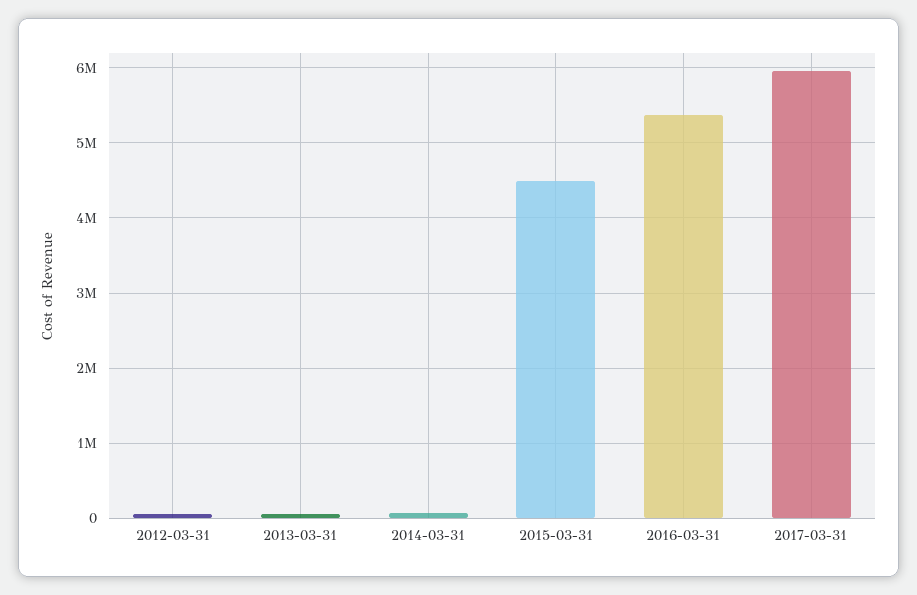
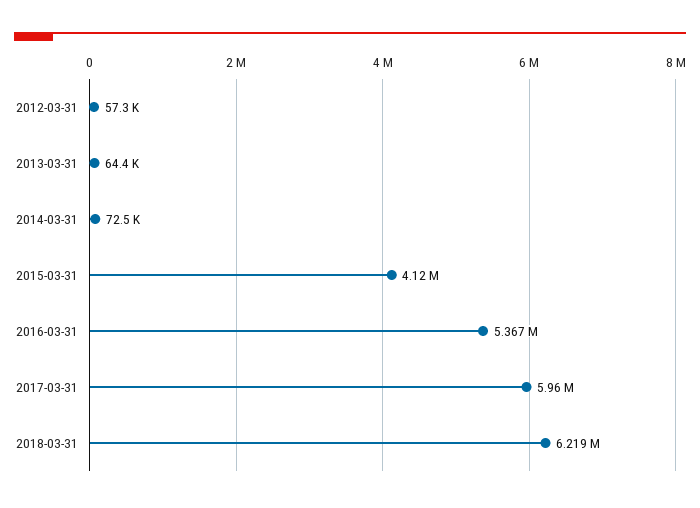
2015-03-31: 4500000 -> 4120000
2018-03-31: none -> 6219000

